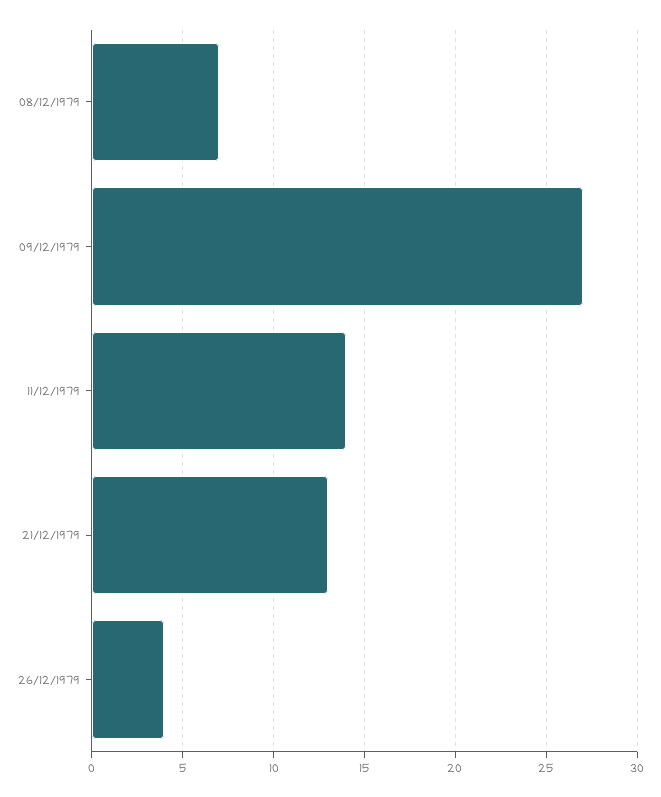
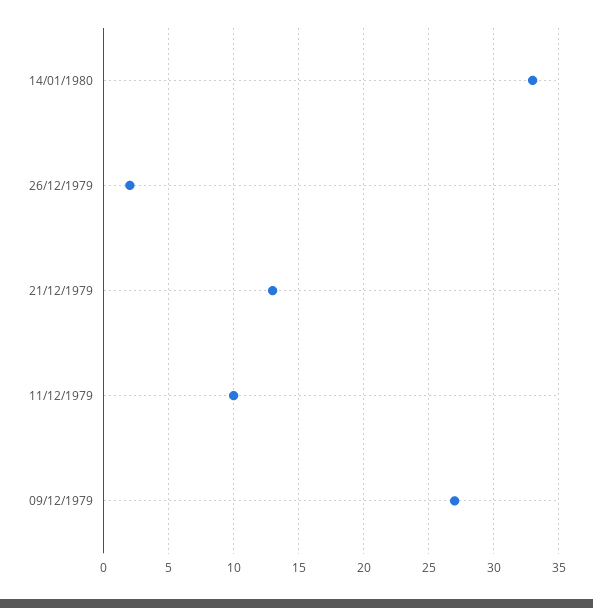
08/12/1979: 7 -> none
11/12/1979: 14 -> 10
26/12/1979: 4 -> 2
14/01/1980: none -> 33

